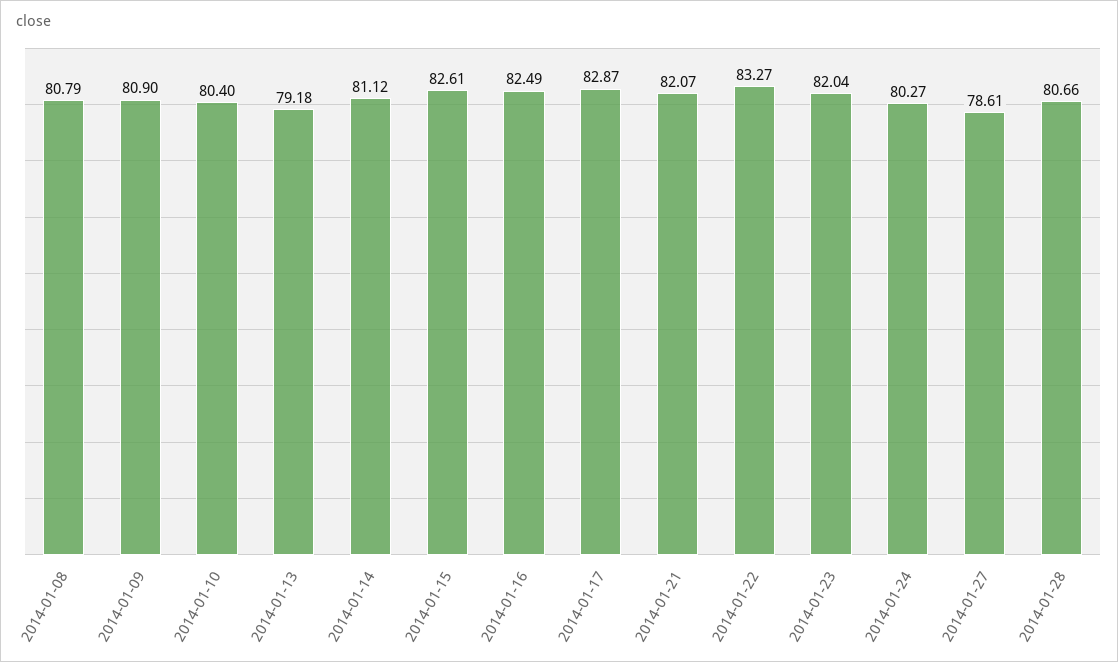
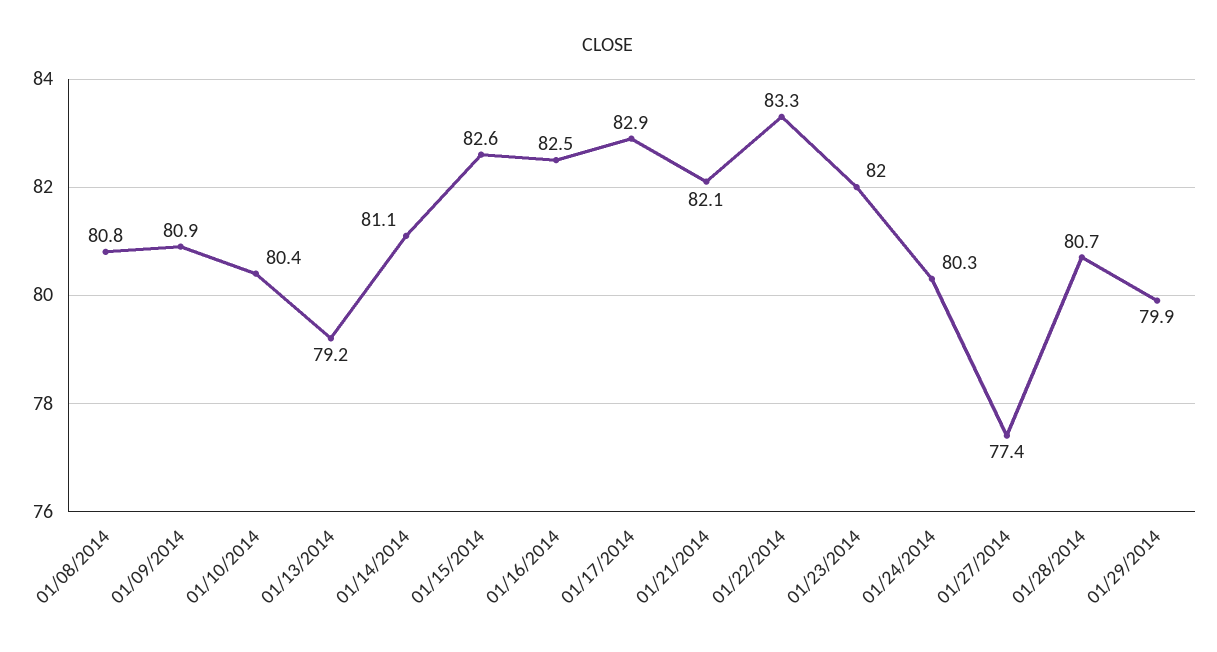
2014-01-27: 78.61 -> 77.4
01/29/2014: none -> 79.9

